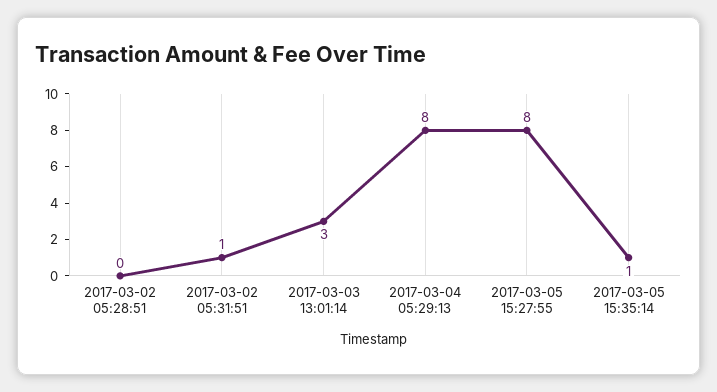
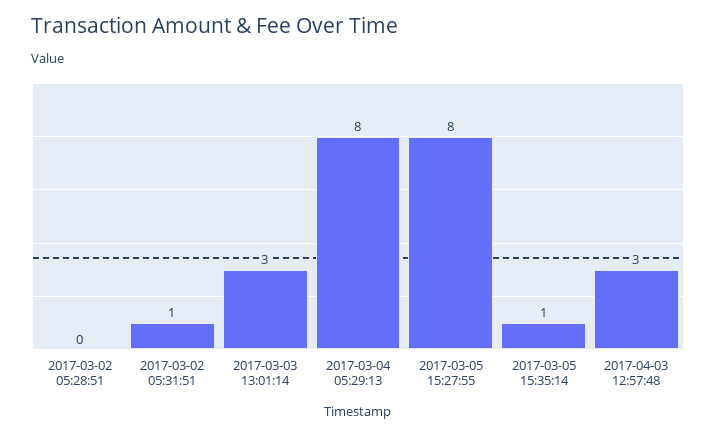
2017-04-03 12:57:48: none -> 3

